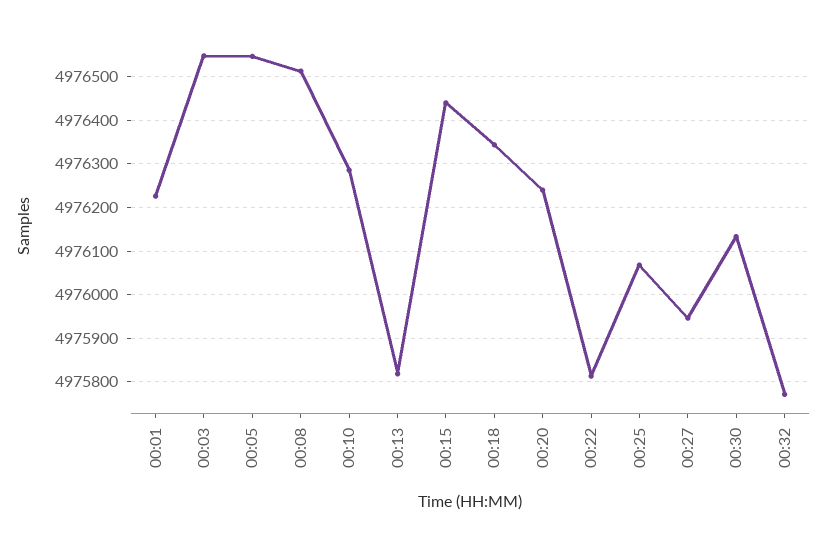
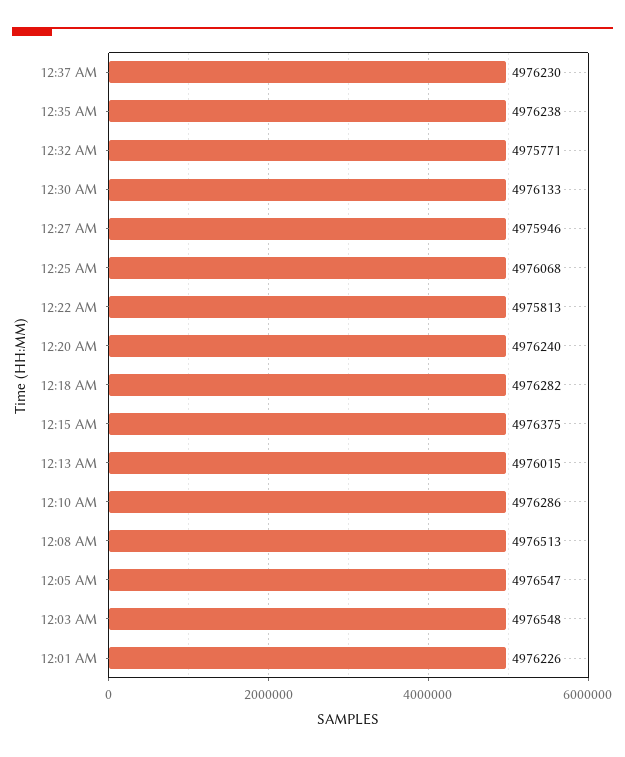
00:13: 4975820 -> 4976015
00:15: 4976440 -> 4976375
00:18: 4976340 -> 4976282
12:37 AM: none -> 4976230
12:35 AM: none -> 4976238

